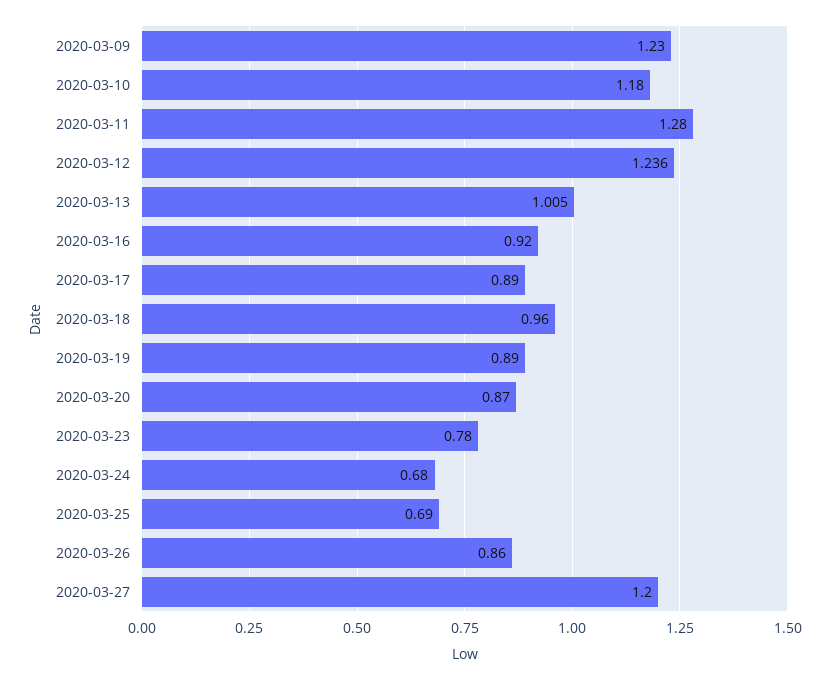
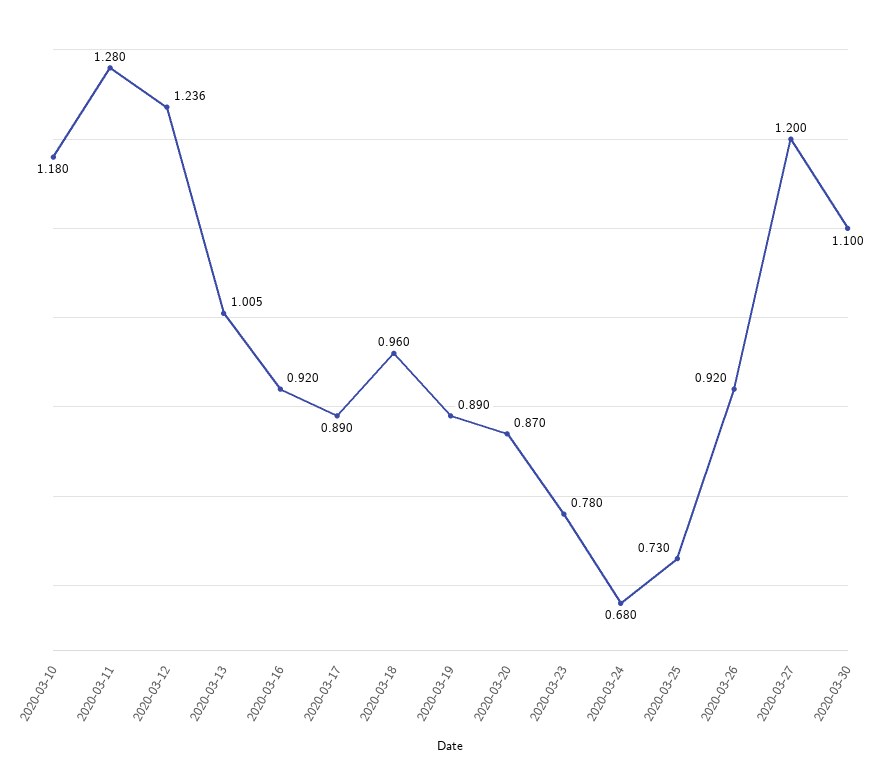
2020-03-09: 1.23 -> none
2020-03-25: 0.69 -> 0.73
2020-03-26: 0.86 -> 0.92
2020-03-30: none -> 1.1

